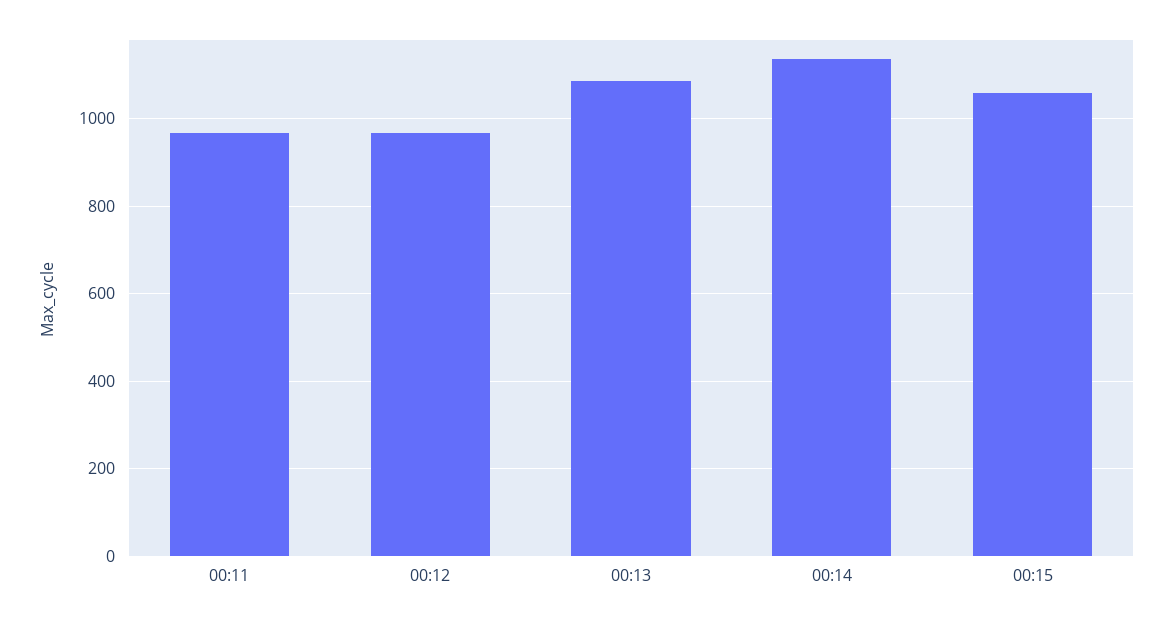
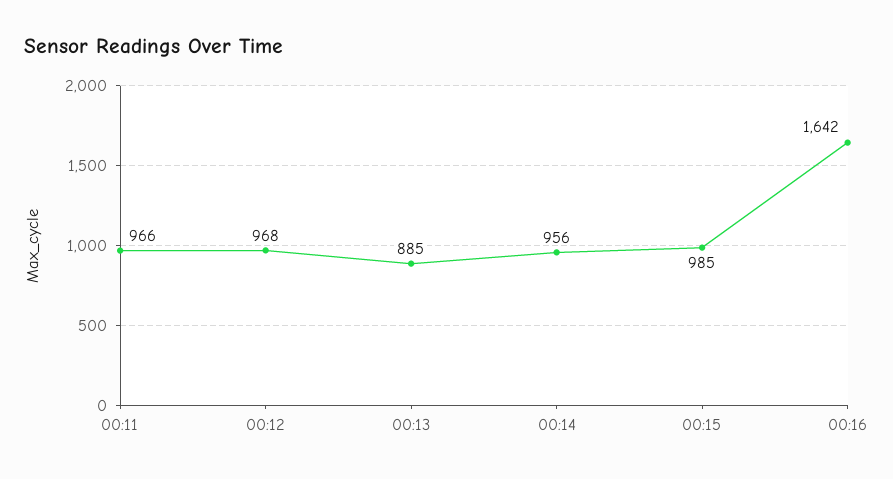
00:13: 1080 -> 885
00:14: 1140 -> 956
00:15: 1060 -> 985
00:16: none -> 1642

